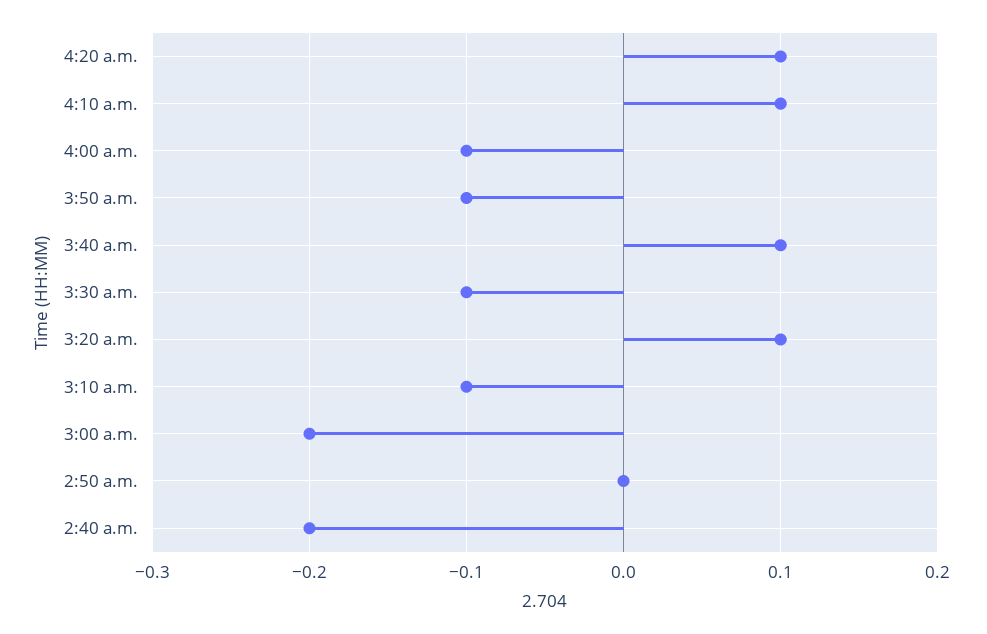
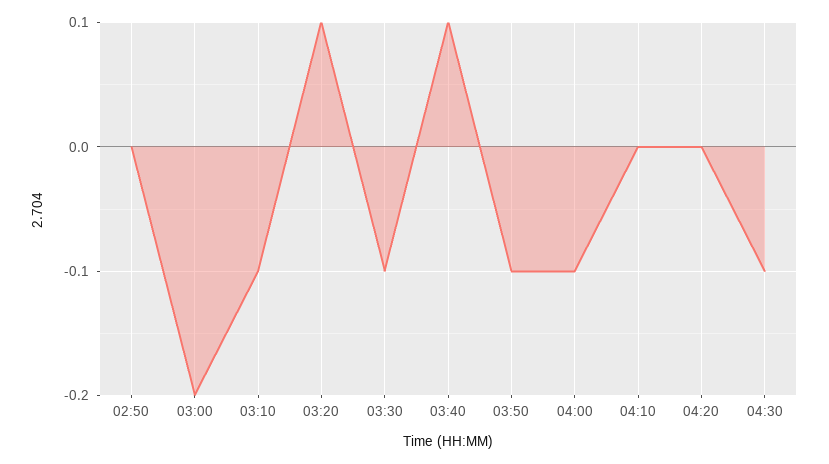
4:20 a.m.: 0.1 -> 0
4:10 a.m.: 0.1 -> 0
2:40 a.m.: -0.2 -> none
04:30: none -> -0.1

